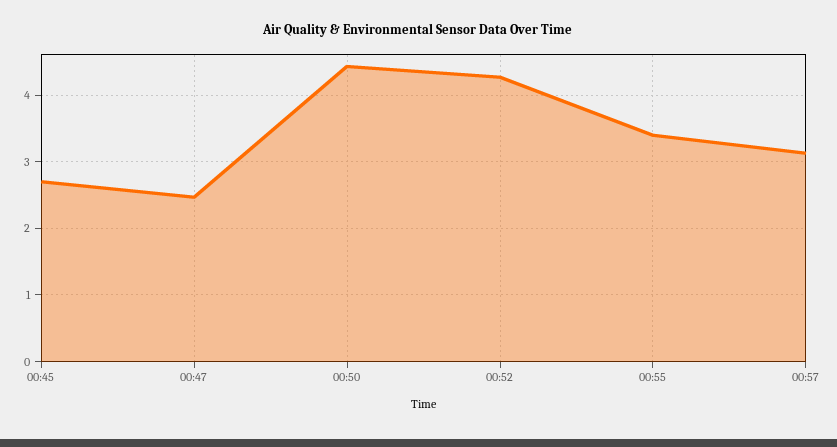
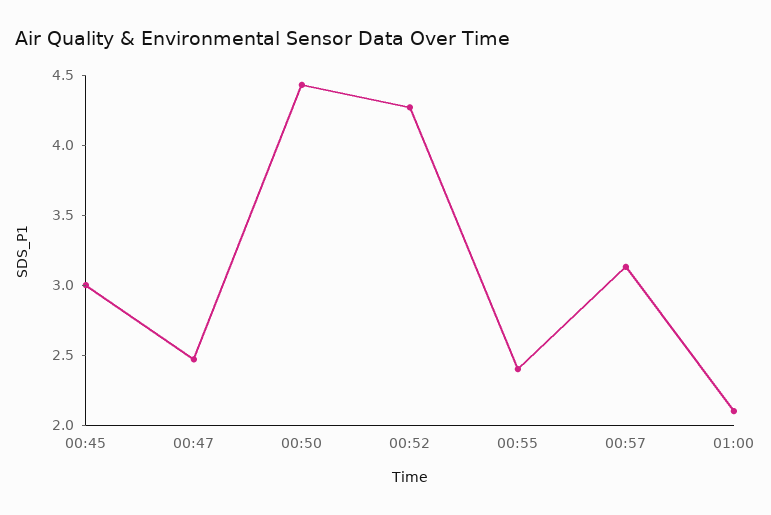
00:45: 2.7 -> 3
00:55: 3.4 -> 2.4
01:00: none -> 2.1

